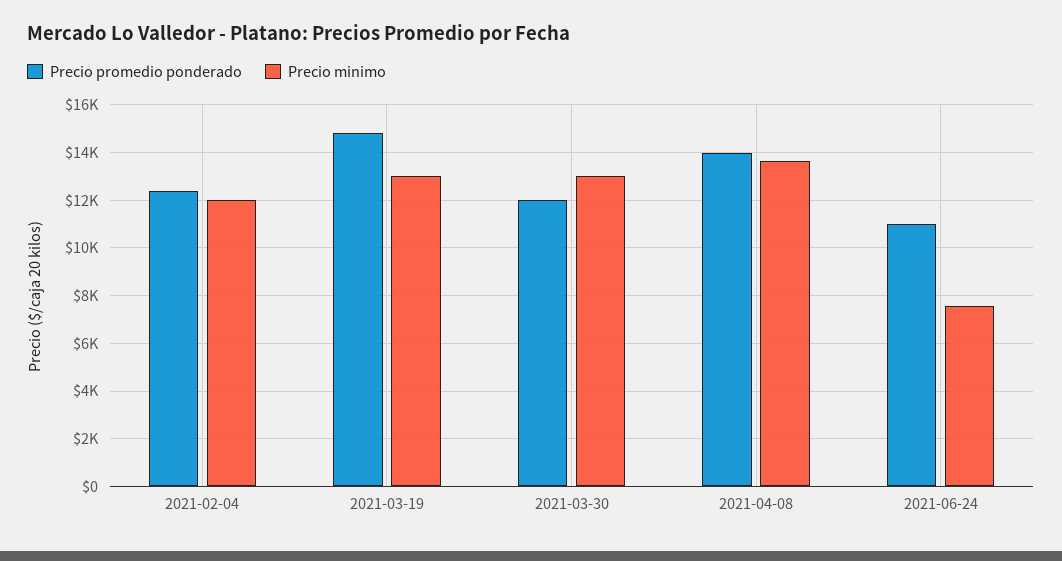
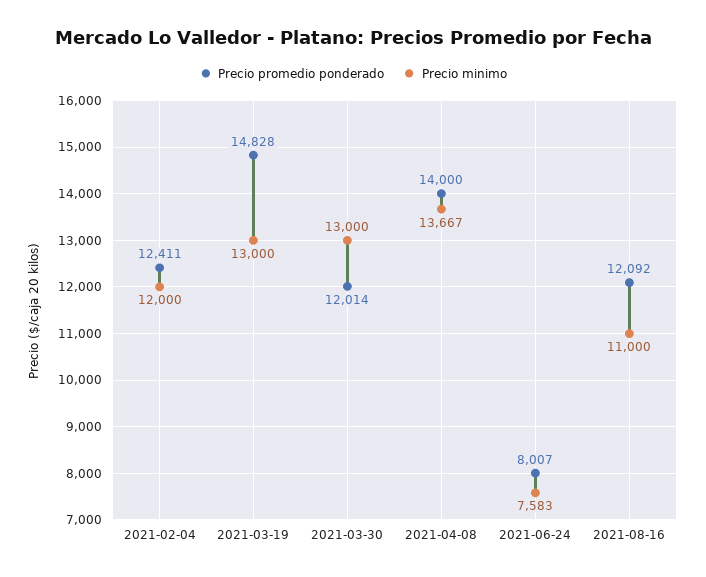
Precio promedio ponderado, 2021-06-24: 11000 -> 8007
Precio promedio ponderado, 2021-08-16: none -> 12092
Precio minimo, 2021-08-16: none -> 11000

